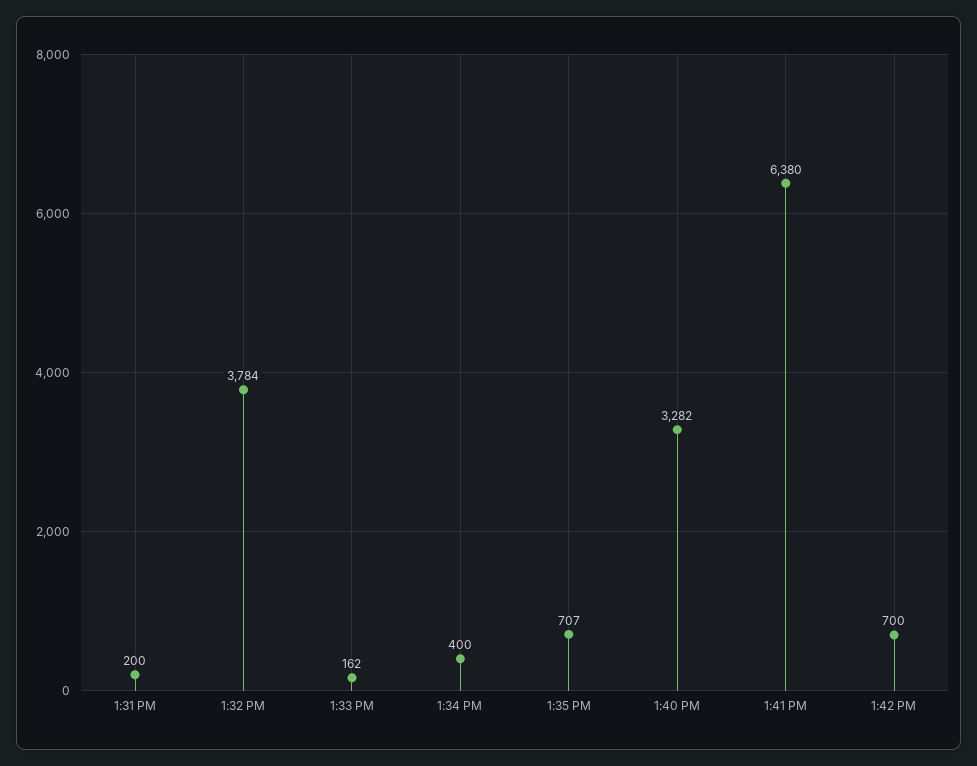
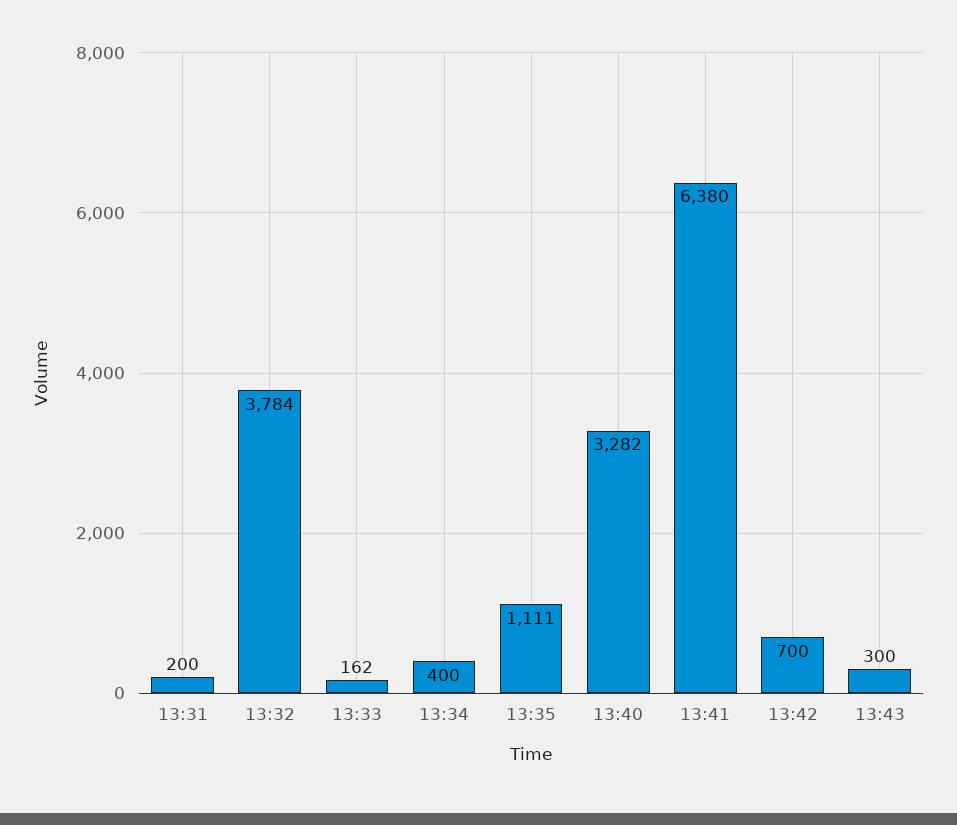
1:35 PM: 707 -> 1111
13:43: none -> 300

